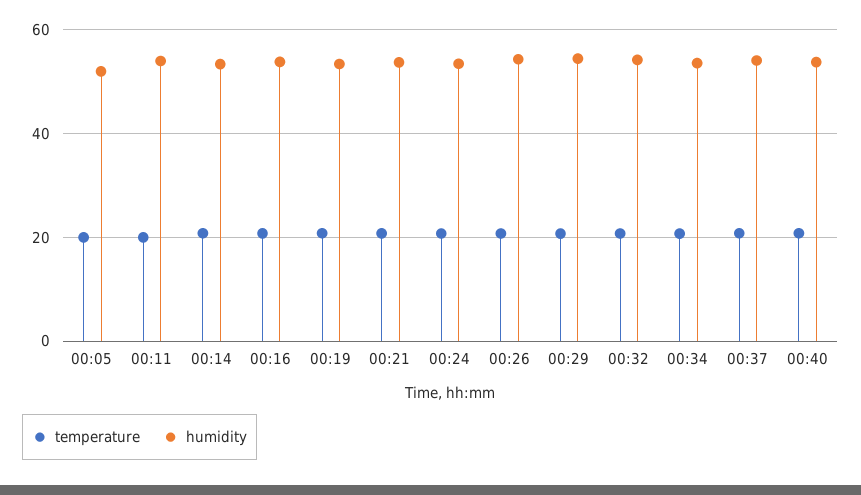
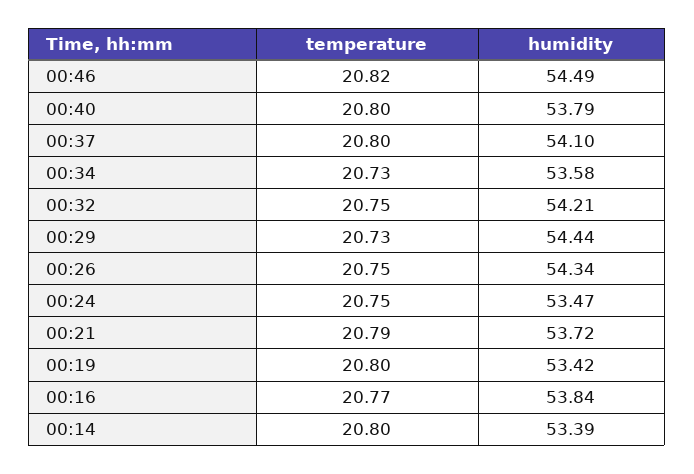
temperature, 00:05: 20 -> none
humidity, 00:05: 52 -> none
temperature, 00:11: 20 -> none
humidity, 00:11: 54 -> none
temperature, 00:46: none -> 20.82
humidity, 00:46: none -> 54.49

